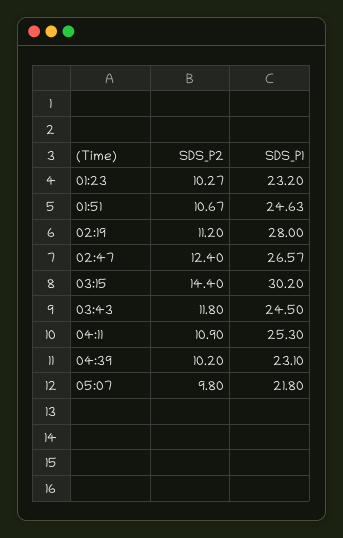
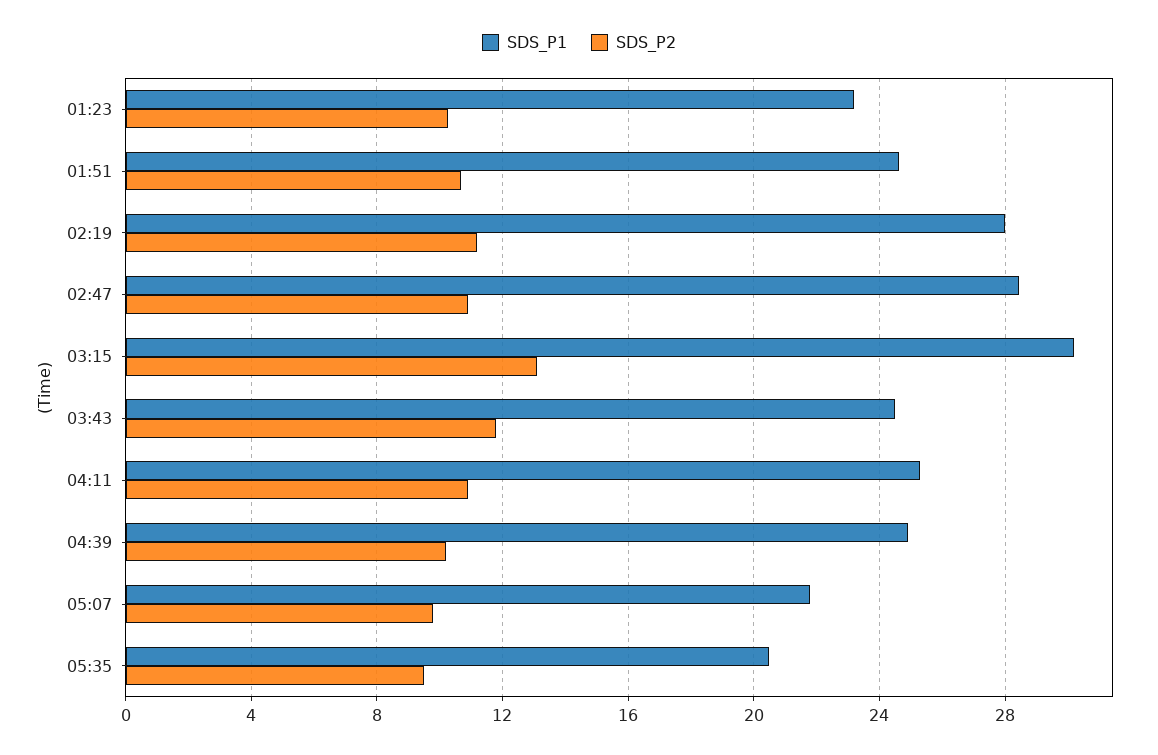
SDS_P2, 02:47: 12.4 -> 11
SDS_P1, 02:47: 26.57 -> 28.5
SDS_P2, 03:15: 14.4 -> 13
SDS_P1, 04:39: 23.1 -> 25
SDS_P1, 05:35: none -> 20.5
SDS_P2, 05:35: none -> 9.5

